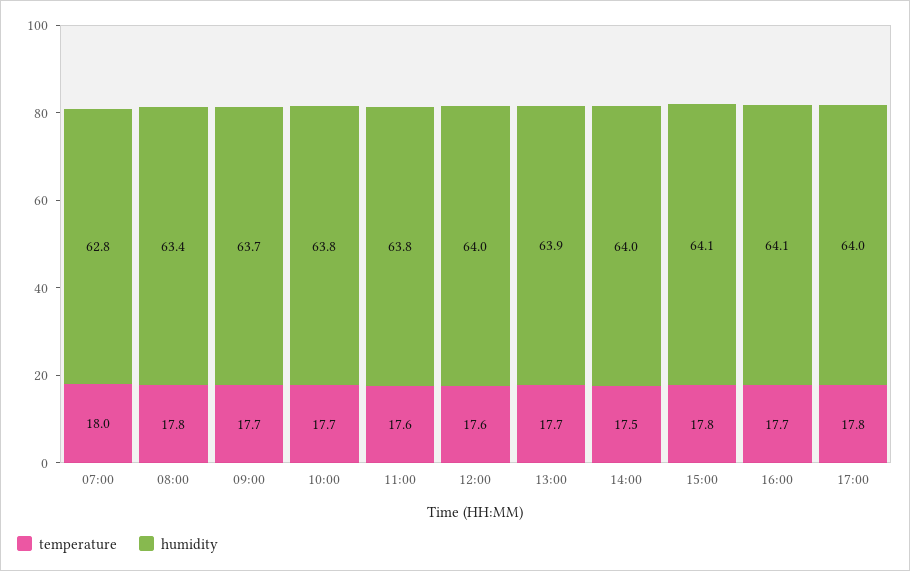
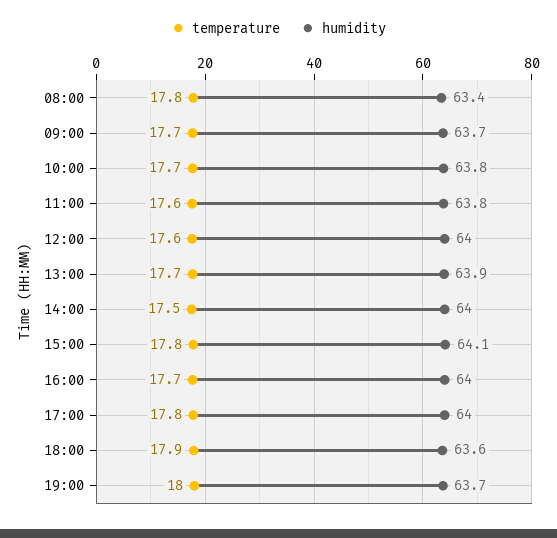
temperature, 07:00: 18 -> none
humidity, 07:00: 62.8 -> none
humidity, 16:00: 64.1 -> 64
temperature, 18:00: none -> 17.9
humidity, 18:00: none -> 63.6
temperature, 19:00: none -> 18
humidity, 19:00: none -> 63.7

